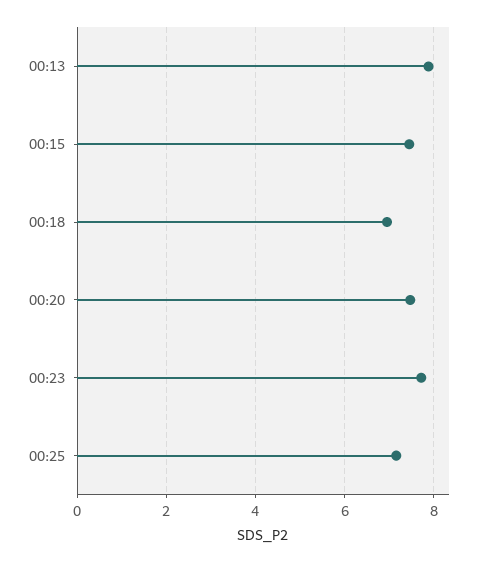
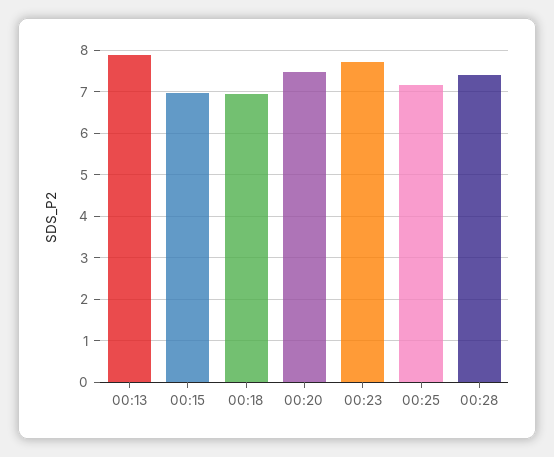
00:15: 7.4 -> 7
00:28: none -> 7.4

